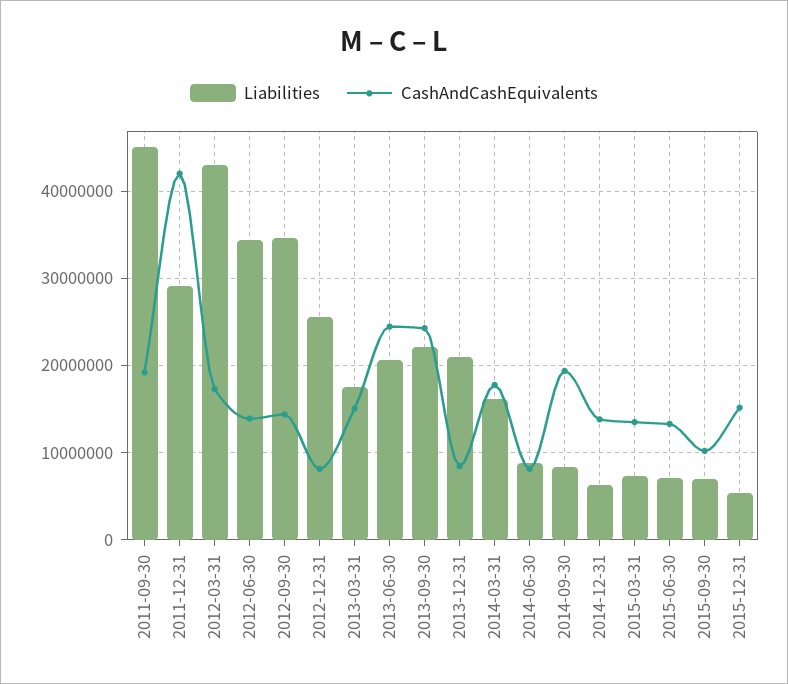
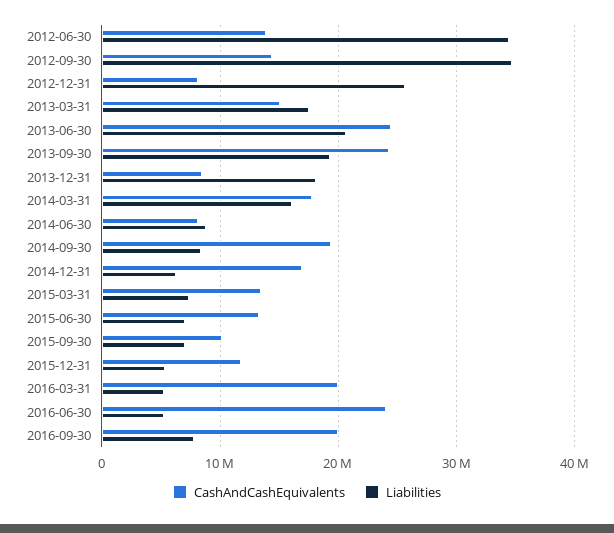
Liabilities, 2011-09-30: 45000000 -> none
CashAndCashEquivalents, 2011-09-30: 19000000 -> none
Liabilities, 2011-12-31: 29000000 -> none
CashAndCashEquivalents, 2011-12-31: 42000000 -> none
Liabilities, 2012-03-31: 43000000 -> none
CashAndCashEquivalents, 2012-03-31: 17000000 -> none
Liabilities, 2013-09-30: 22000000 -> 19000000
Liabilities, 2013-12-31: 21000000 -> 18000000
CashAndCashEquivalents, 2014-12-31: 14000000 -> 17000000
CashAndCashEquivalents, 2015-12-31: 15000000 -> 12000000
CashAndCashEquivalents, 2016-03-31: none -> 20000000
Liabilities, 2016-03-31: none -> 5000000
CashAndCashEquivalents, 2016-06-30: none -> 24000000
Liabilities, 2016-06-30: none -> 5000000
CashAndCashEquivalents, 2016-09-30: none -> 20000000
Liabilities, 2016-09-30: none -> 8000000

